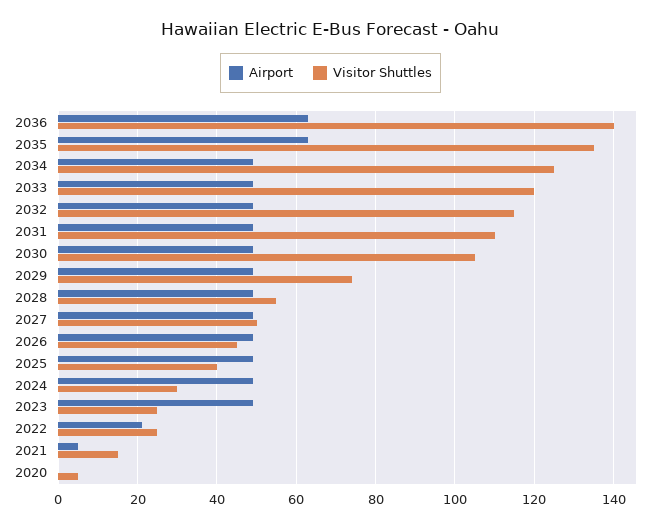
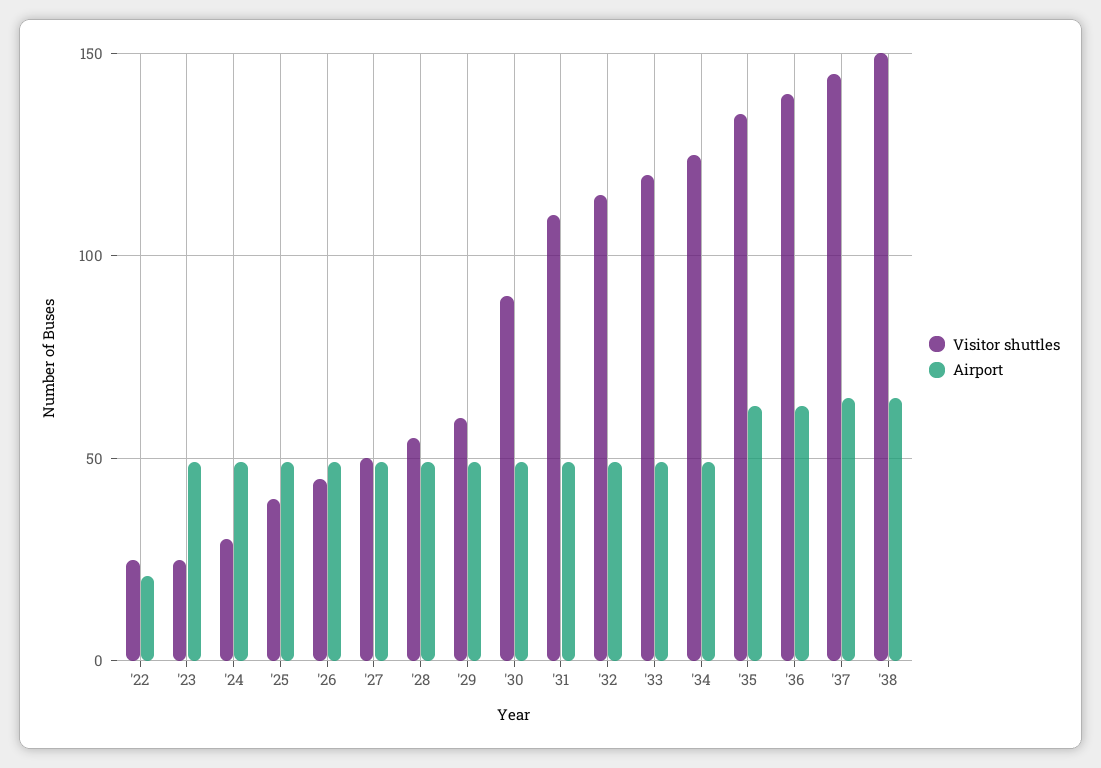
Visitor Shuttles, 2030: 105 -> 90
Visitor Shuttles, 2029: 75 -> 60
Airport, 2021: 5 -> none
Visitor Shuttles, 2021: 15 -> none
Airport, 2020: 0 -> none
Visitor Shuttles, 2020: 5 -> none
Visitor Shuttles, '37: none -> 145
Airport, '37: none -> 65
Visitor Shuttles, '38: none -> 150
Airport, '38: none -> 65

